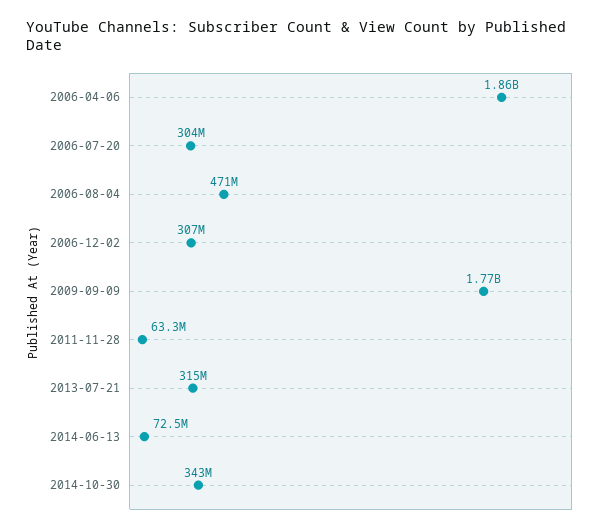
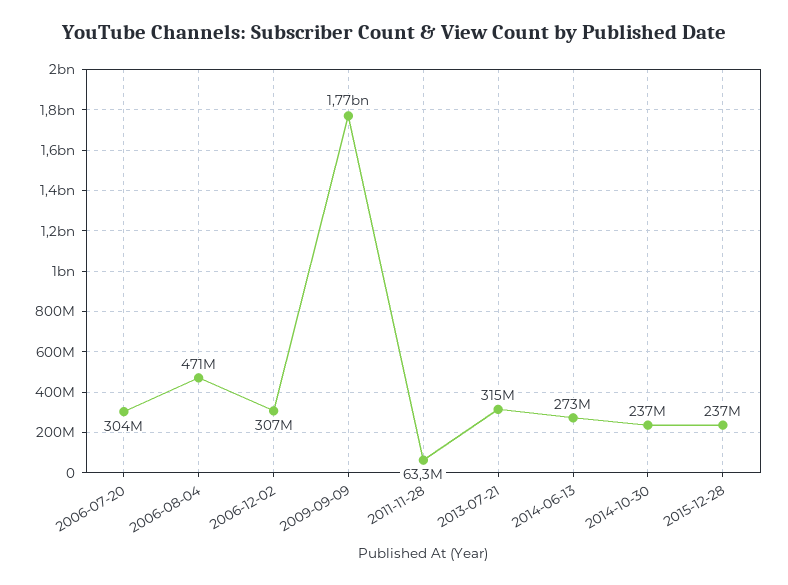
2006-04-06: 1860000000 -> none
2014-06-13: 72500000 -> 273000000
2014-10-30: 343000000 -> 237000000
2015-12-28: none -> 237000000

